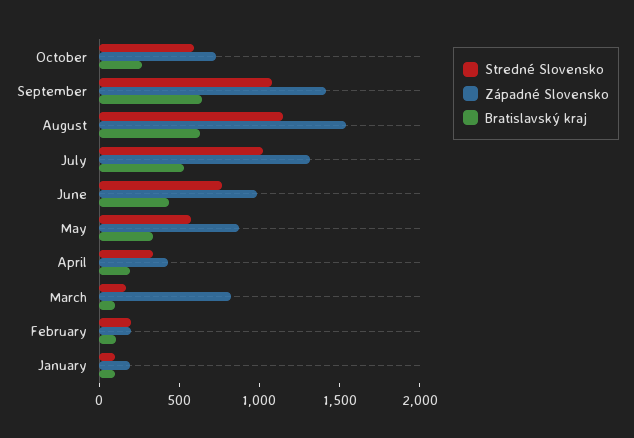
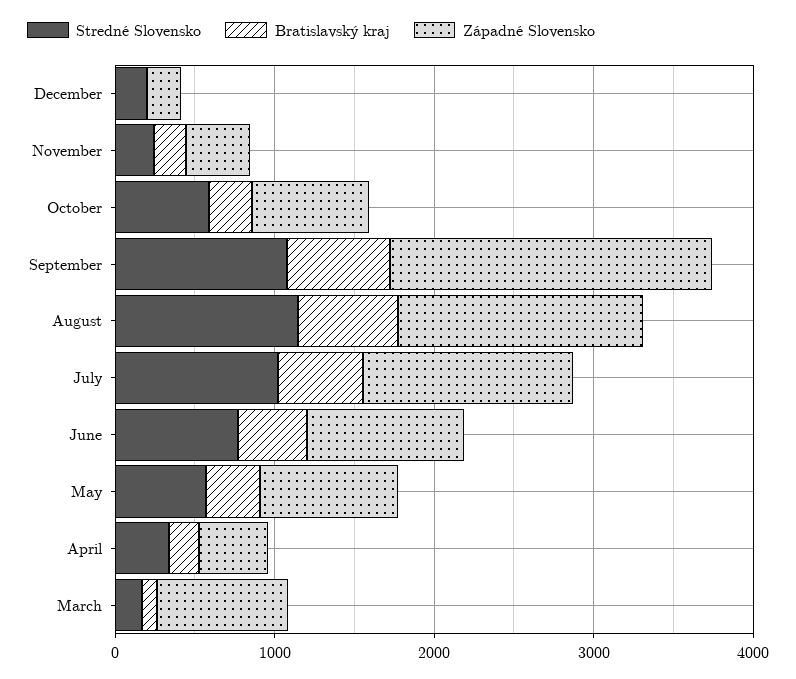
Západné Slovensko, September: 1400 -> 2000
Stredné Slovensko, February: 200 -> none
Západné Slovensko, February: 200 -> none
Bratislavský kraj, February: 100 -> none
Stredné Slovensko, January: 100 -> none
Západné Slovensko, January: 200 -> none
Bratislavský kraj, January: 100 -> none
Stredné Slovensko, December: none -> 200
Bratislavský kraj, December: none -> 0
Západné Slovensko, December: none -> 200
Stredné Slovensko, November: none -> 200
Bratislavský kraj, November: none -> 200
Západné Slovensko, November: none -> 400

